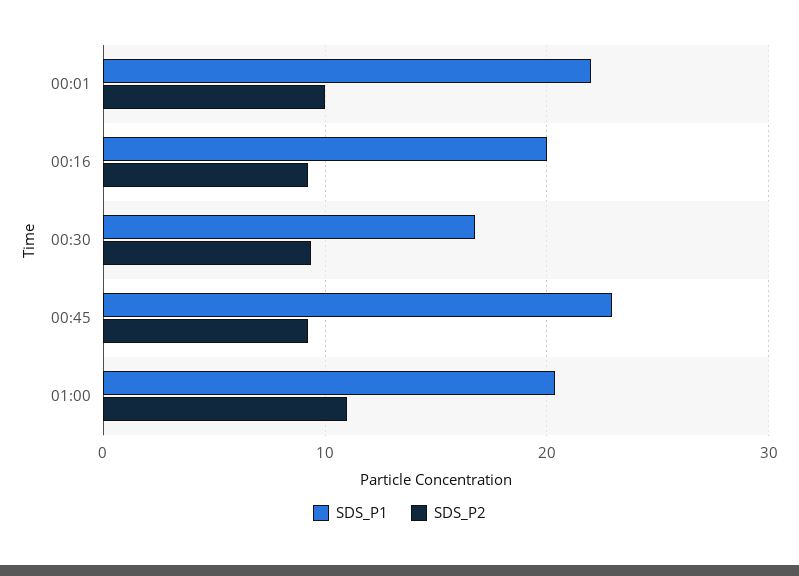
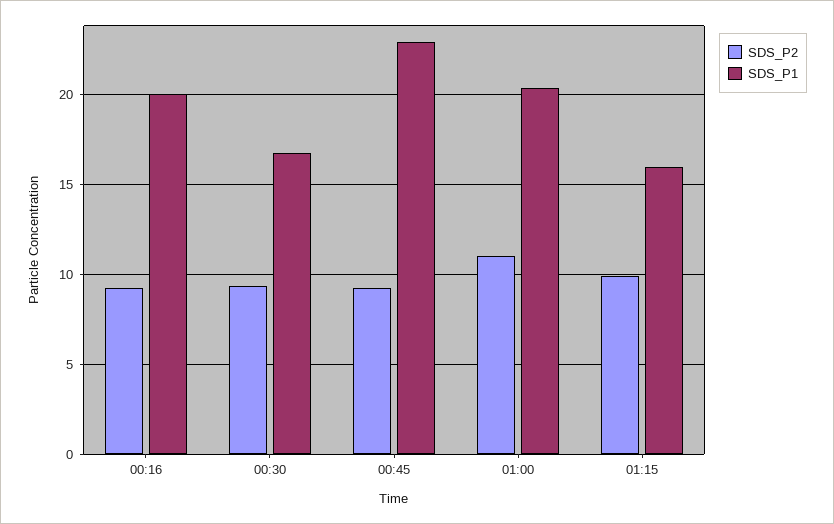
SDS_P1, 00:01: 22 -> none
SDS_P2, 00:01: 10 -> none
SDS_P2, 01:15: none -> 10
SDS_P1, 01:15: none -> 16

